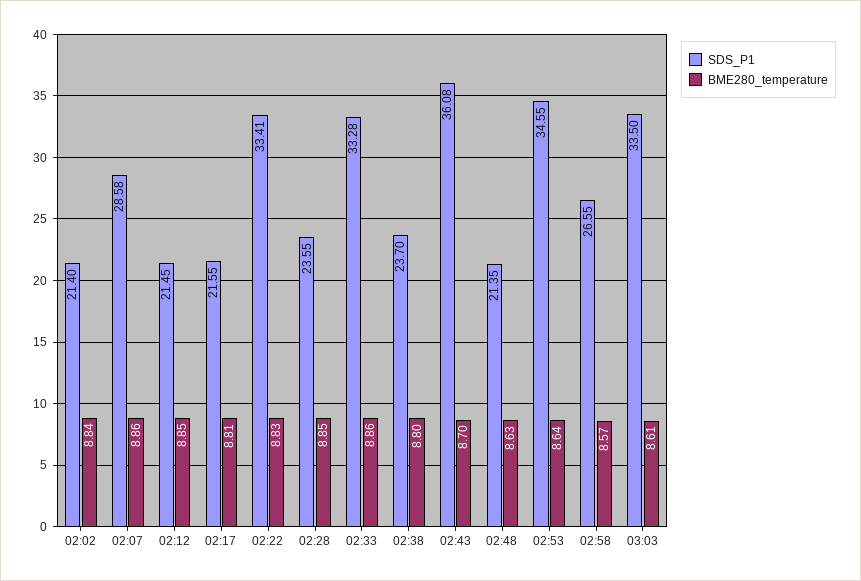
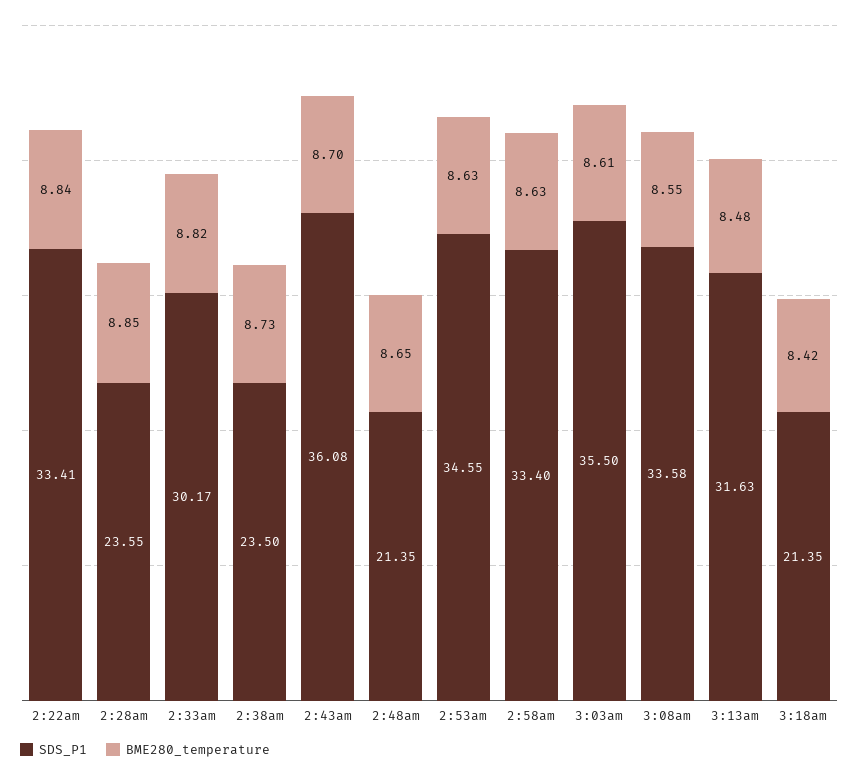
SDS_P1, 02:02: 21.4 -> none
BME280_temperature, 02:02: 8.84 -> none
SDS_P1, 02:07: 28.58 -> none
BME280_temperature, 02:07: 8.86 -> none
SDS_P1, 02:12: 21.45 -> none
BME280_temperature, 02:12: 8.85 -> none
SDS_P1, 02:17: 21.55 -> none
BME280_temperature, 02:17: 8.81 -> none
BME280_temperature, 02:22: 8.83 -> 8.84
SDS_P1, 02:33: 33.28 -> 30.17
BME280_temperature, 02:33: 8.86 -> 8.82
SDS_P1, 02:38: 23.7 -> 23.5
BME280_temperature, 02:38: 8.8 -> 8.73
BME280_temperature, 02:48: 8.63 -> 8.65
BME280_temperature, 02:53: 8.64 -> 8.63
SDS_P1, 02:58: 26.55 -> 33.4
BME280_temperature, 02:58: 8.57 -> 8.63
SDS_P1, 03:03: 33.5 -> 35.5
SDS_P1, 3:08am: none -> 33.58
BME280_temperature, 3:08am: none -> 8.55
SDS_P1, 3:13am: none -> 31.63
BME280_temperature, 3:13am: none -> 8.48
SDS_P1, 3:18am: none -> 21.35
BME280_temperature, 3:18am: none -> 8.42

